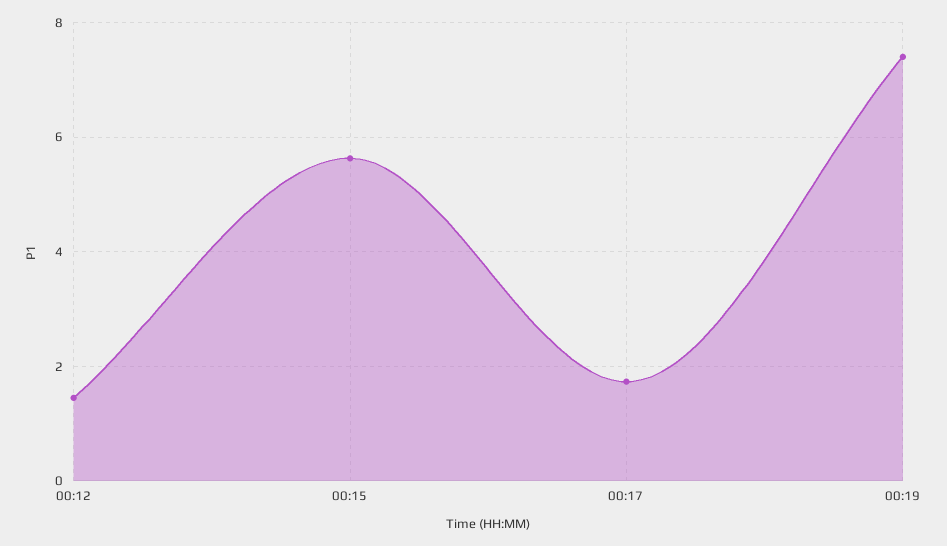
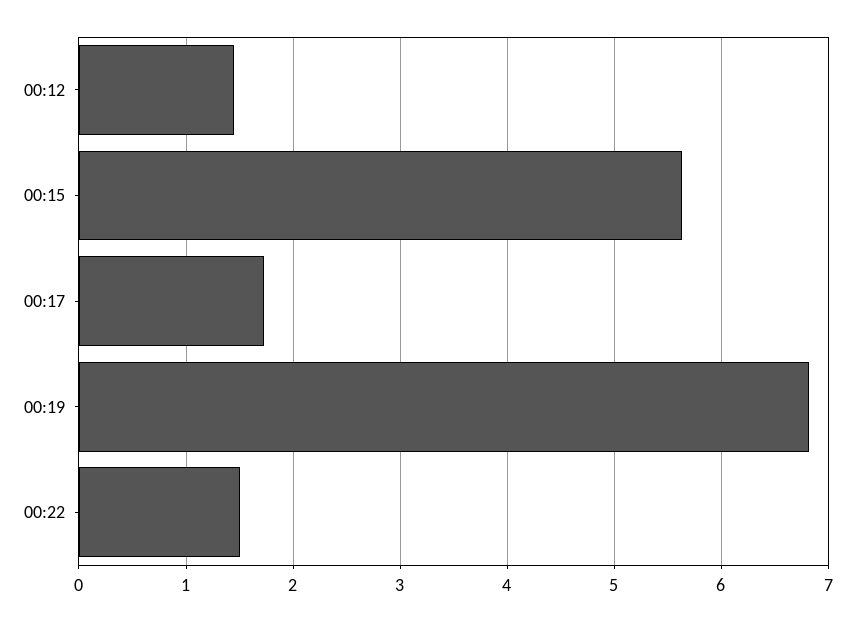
00:19: 7.4 -> 6.8
00:22: none -> 1.5

